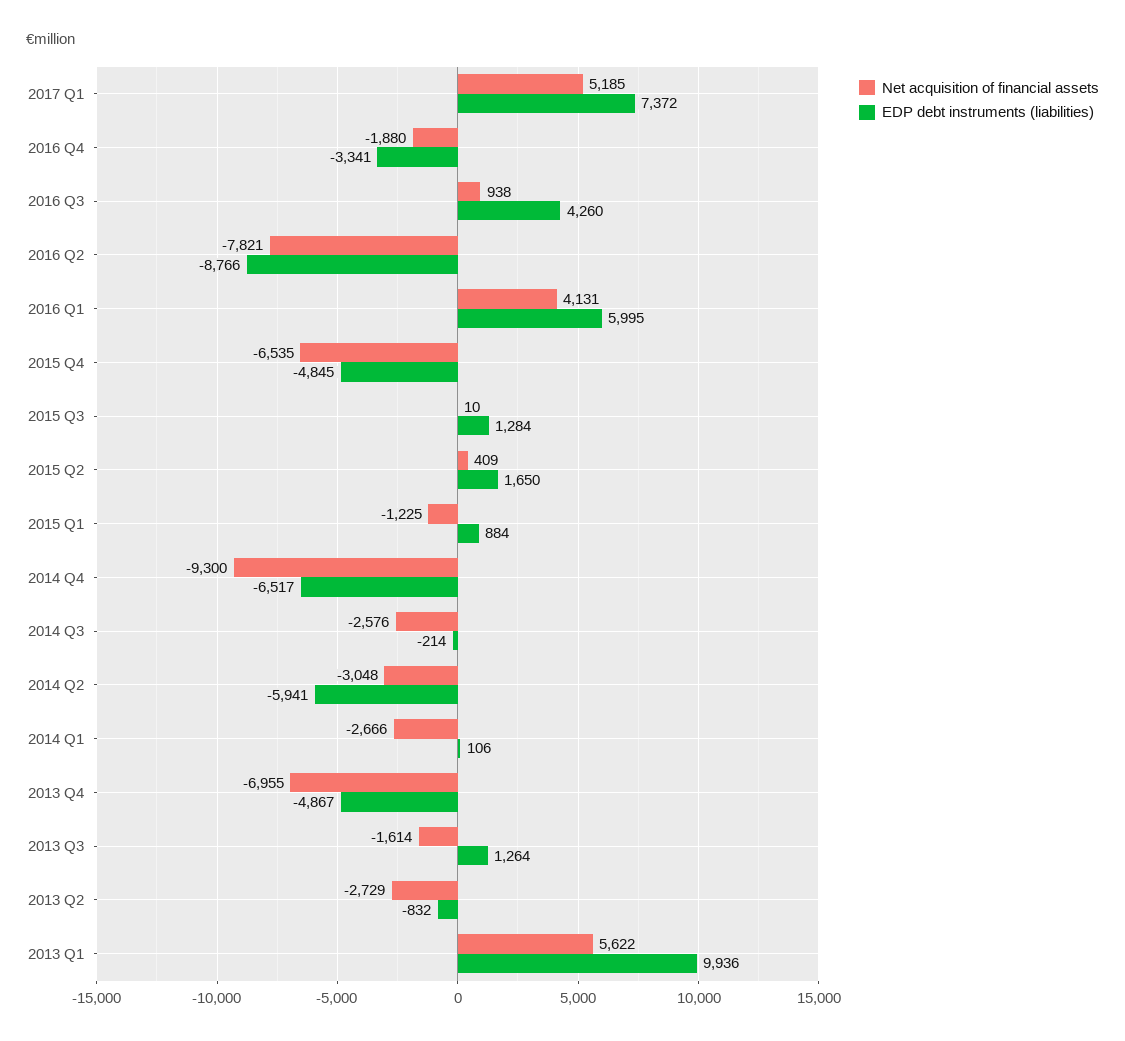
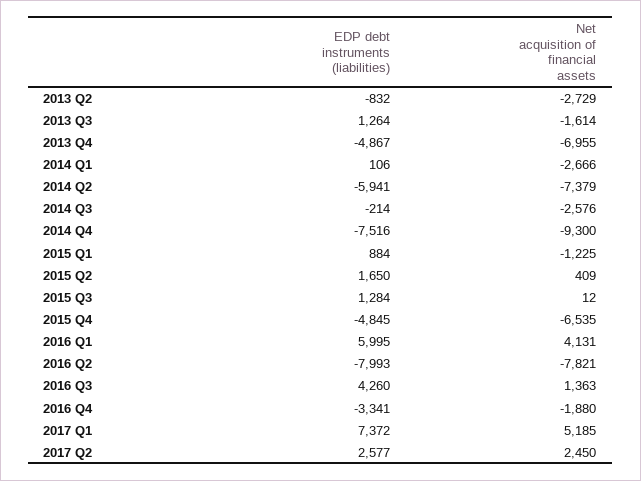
Net acquisition of financial assets, 2016 Q3: 938 -> 1363
EDP debt instruments (liabilities), 2016 Q2: -8766 -> -7993
Net acquisition of financial assets, 2015 Q3: 10 -> 12
EDP debt instruments (liabilities), 2014 Q4: -6517 -> -7516
Net acquisition of financial assets, 2014 Q2: -3048 -> -7379
Net acquisition of financial assets, 2013 Q1: 5622 -> none
EDP debt instruments (liabilities), 2013 Q1: 9936 -> none
EDP debt instruments (liabilities), 2017 Q2: none -> 2577
Net acquisition of financial assets, 2017 Q2: none -> 2450

